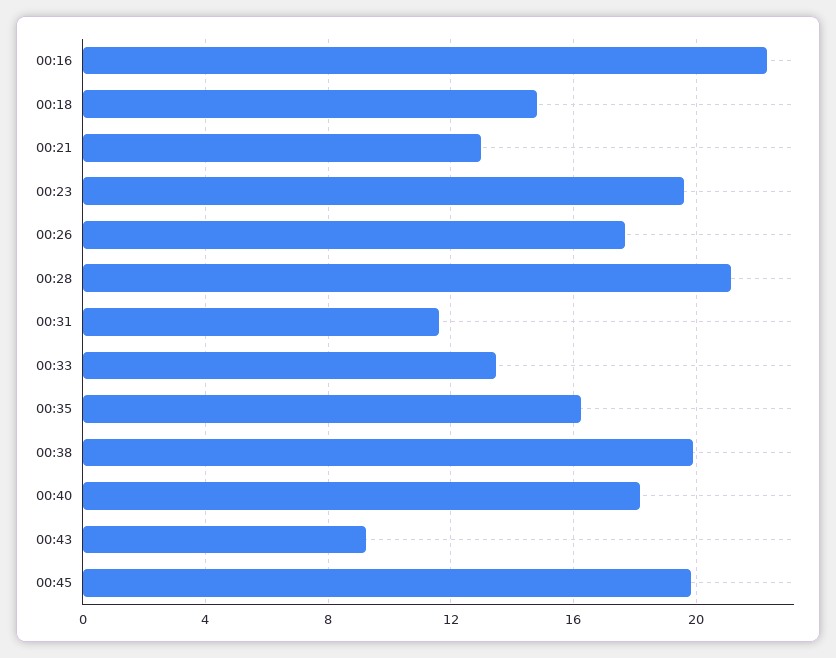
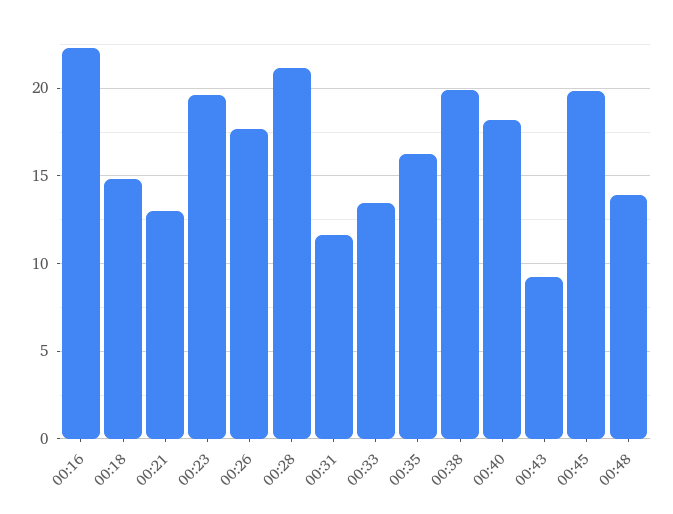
00:48: none -> 14

